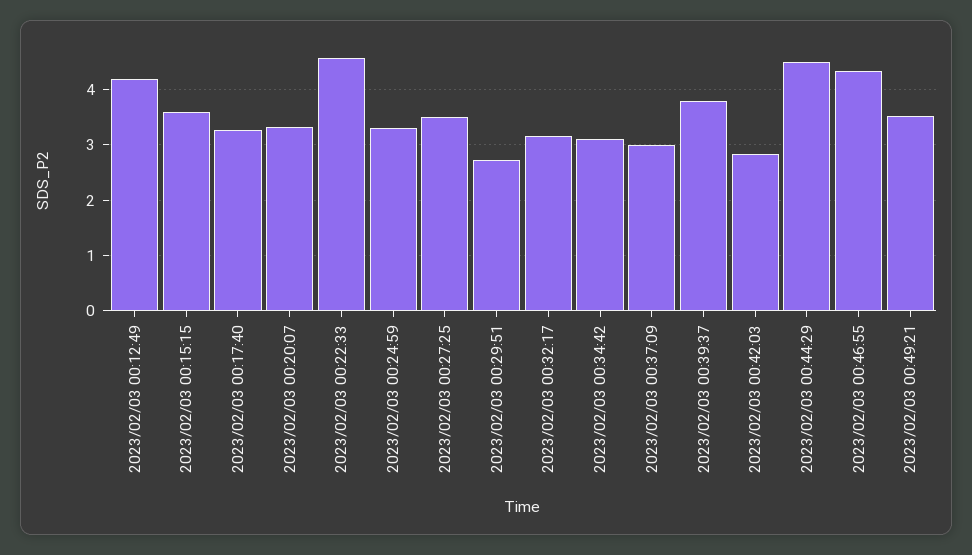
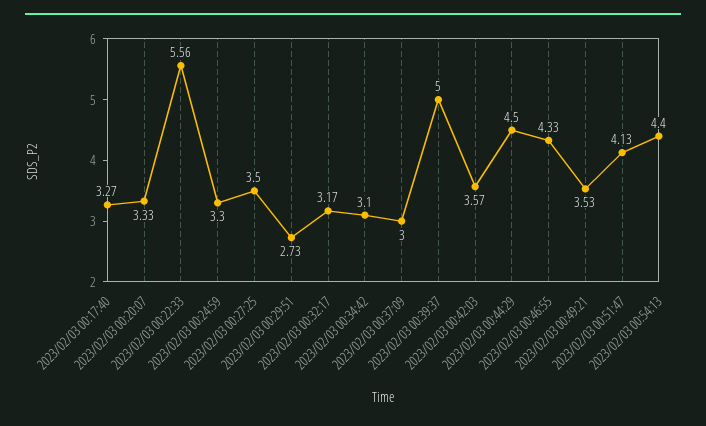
2023/02/03 00:12:49: 4.2 -> none
2023/02/03 00:15:15: 3.6 -> none
2023/02/03 00:22:33: 4.6 -> 5.56
2023/02/03 00:39:37: 3.8 -> 5
2023/02/03 00:42:03: 2.8 -> 3.57
2023/02/03 00:51:47: none -> 4.13
2023/02/03 00:54:13: none -> 4.4

